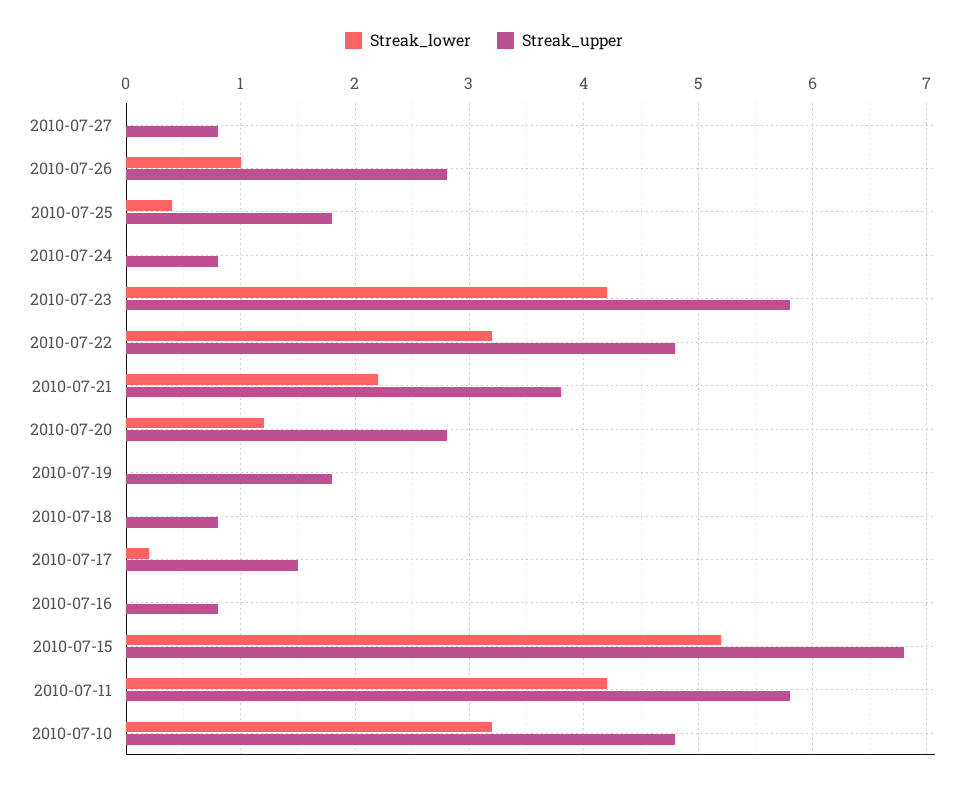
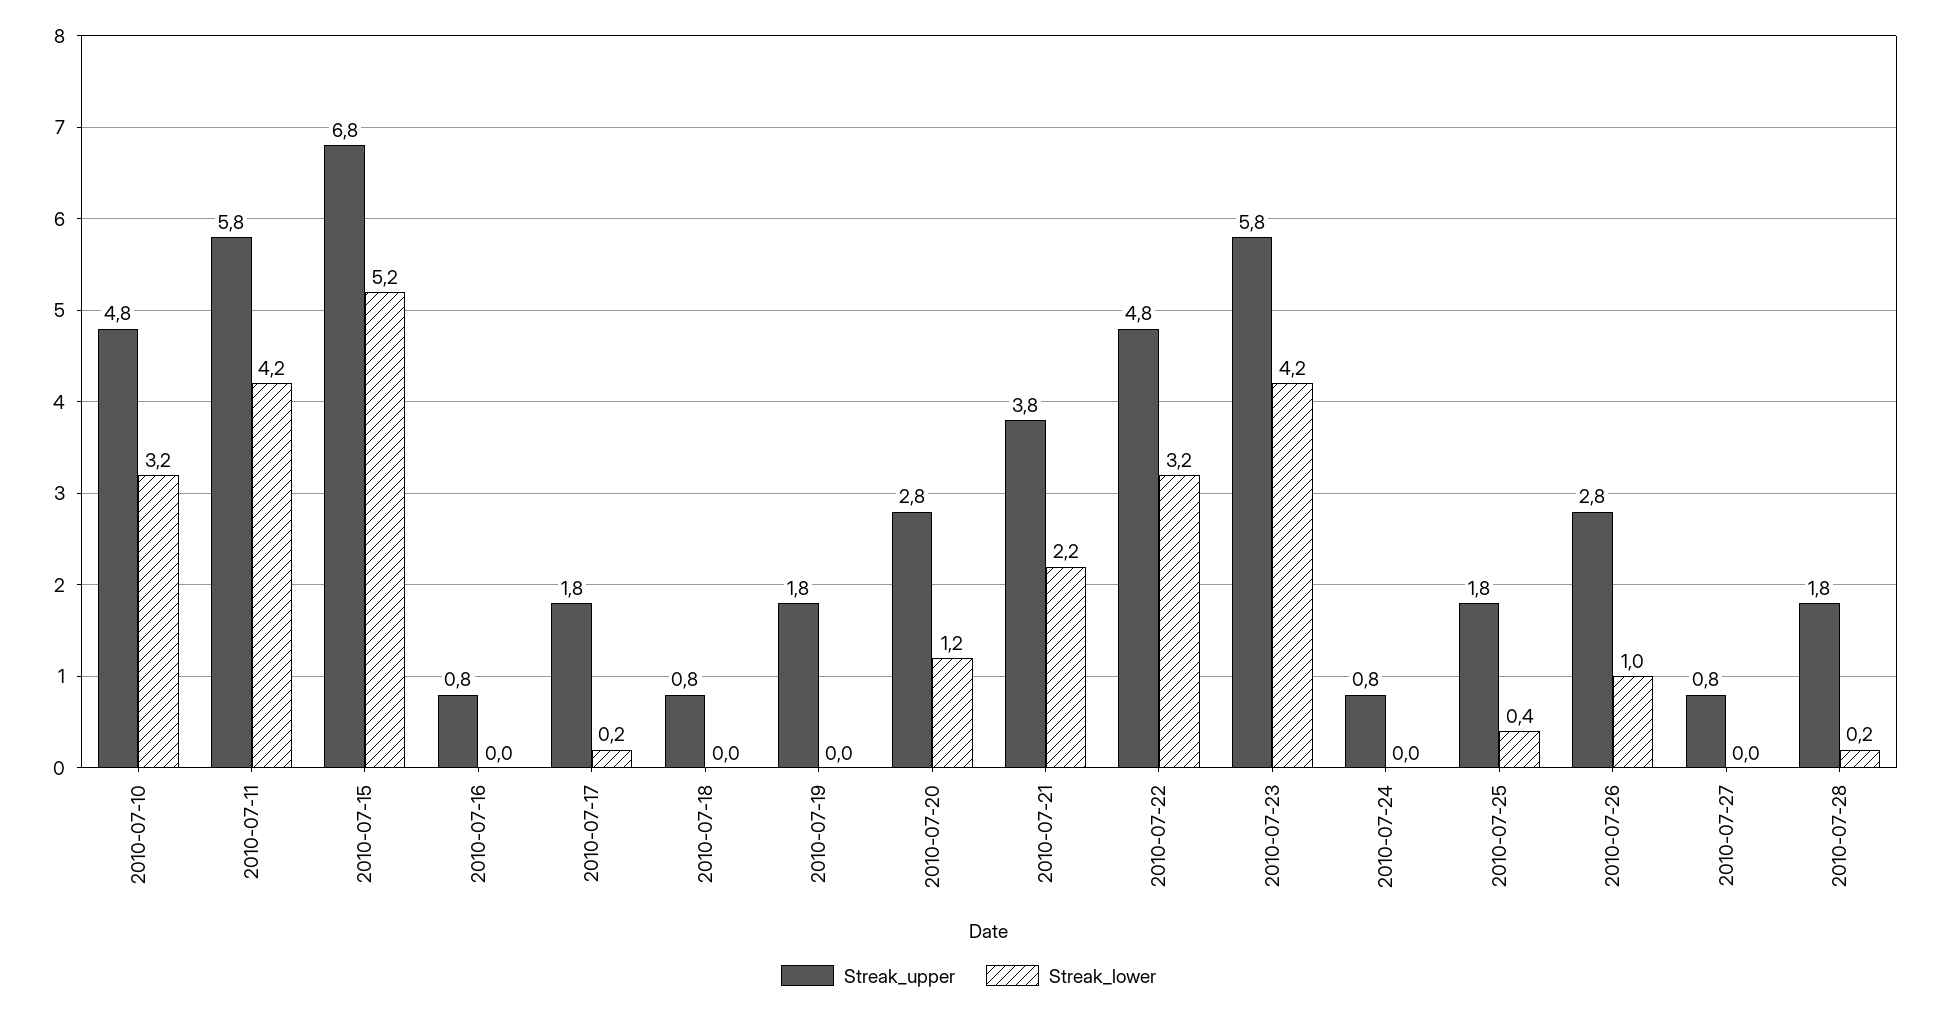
Streak_upper, 2010-07-17: 1.5 -> 1.8
Streak_upper, 2010-07-28: none -> 1.8
Streak_lower, 2010-07-28: none -> 0.2

